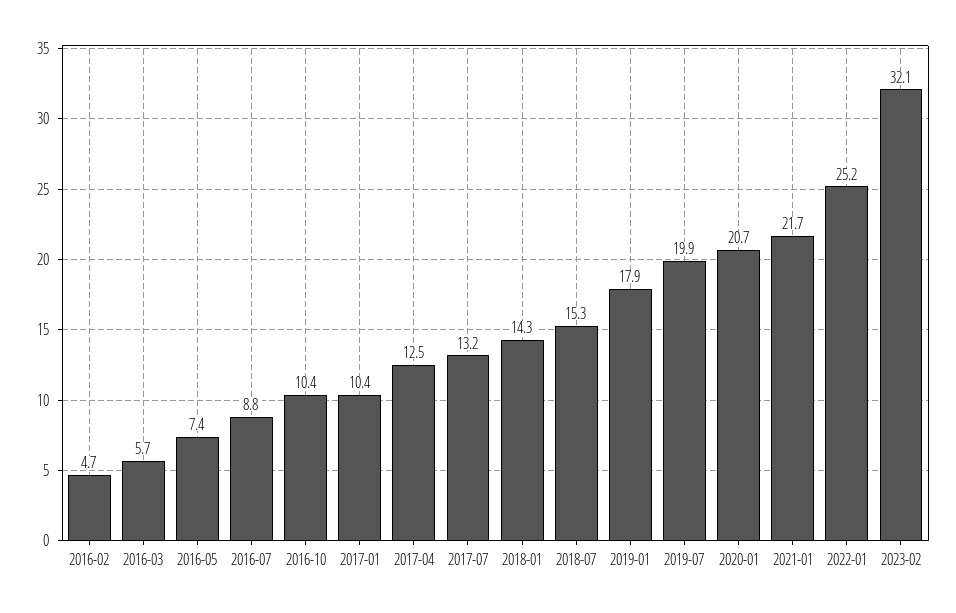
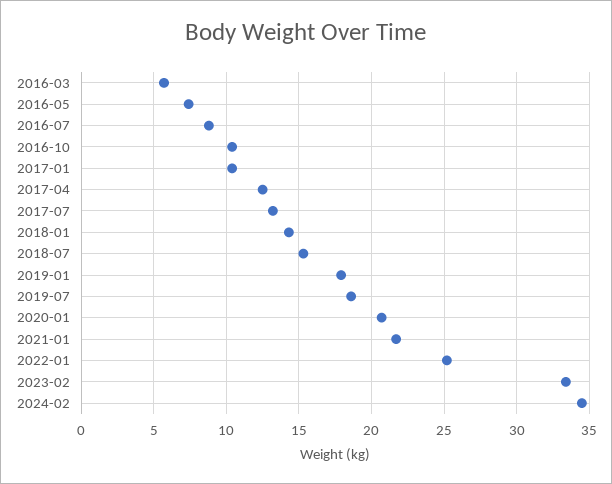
2016-02: 4.7 -> none
2019-07: 19.9 -> 18.5
2023-02: 32.1 -> 33.5
2024-02: none -> 34.5

